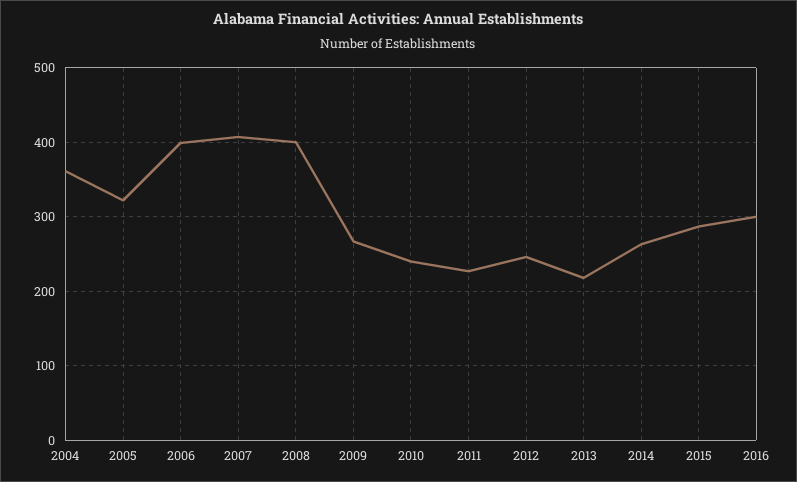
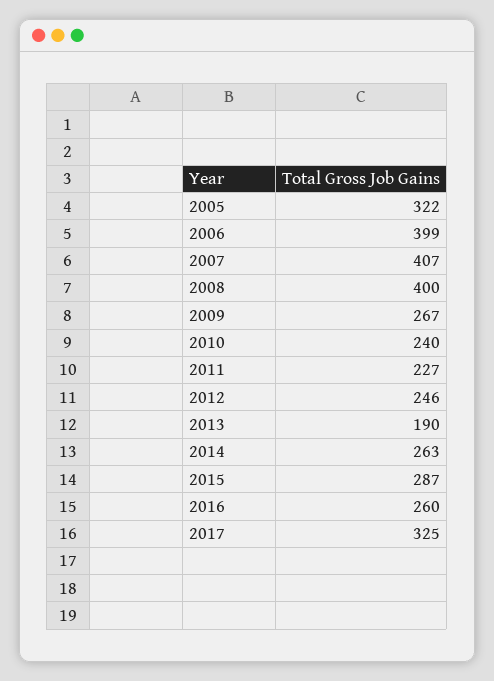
2004: 360 -> none
2013: 220 -> 190
2016: 300 -> 260
2017: none -> 325

